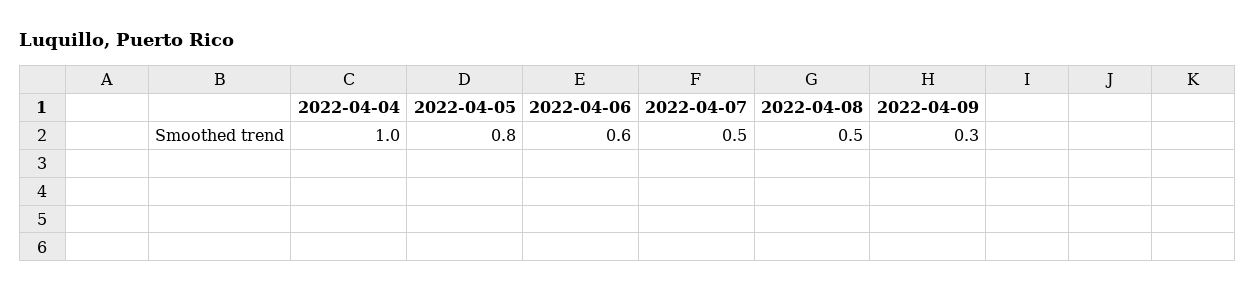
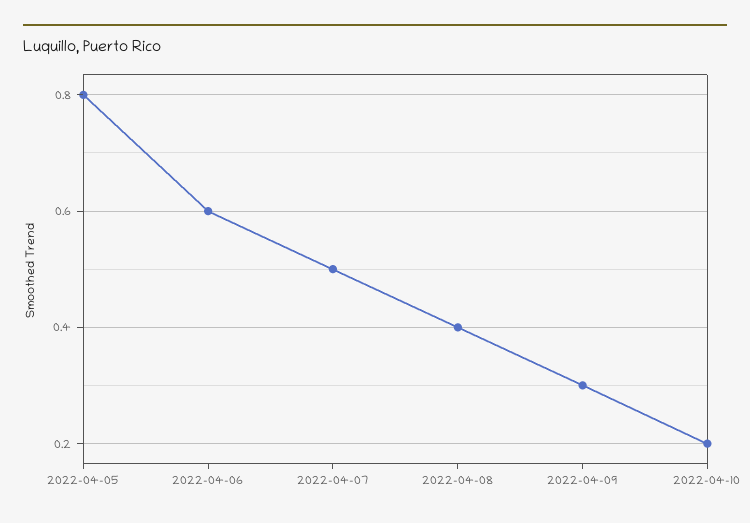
2022-04-04: 1 -> none
2022-04-08: 0.5 -> 0.4
2022-04-10: none -> 0.2

